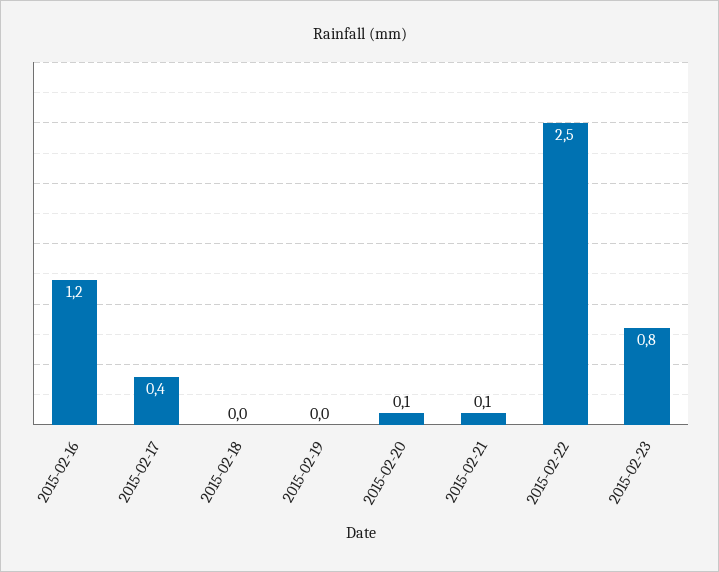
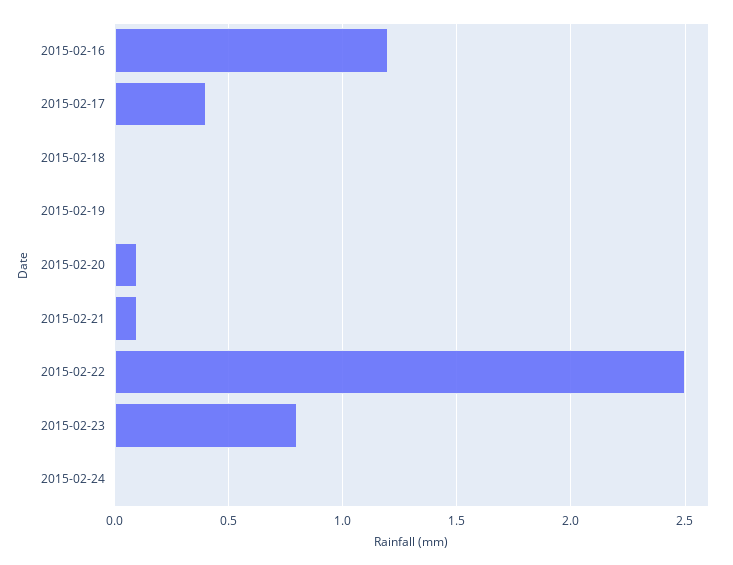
2015-02-24: none -> 0

